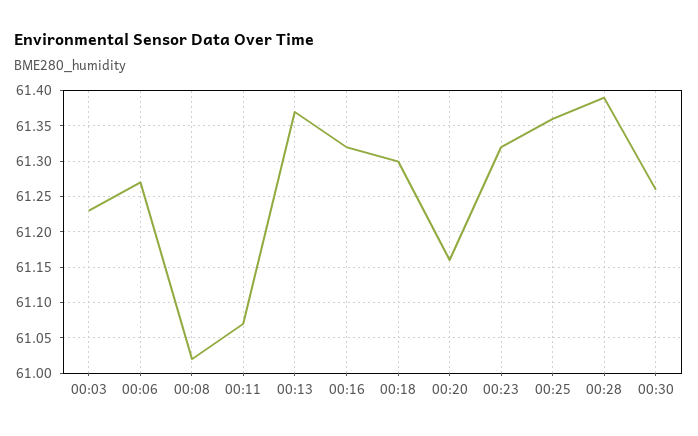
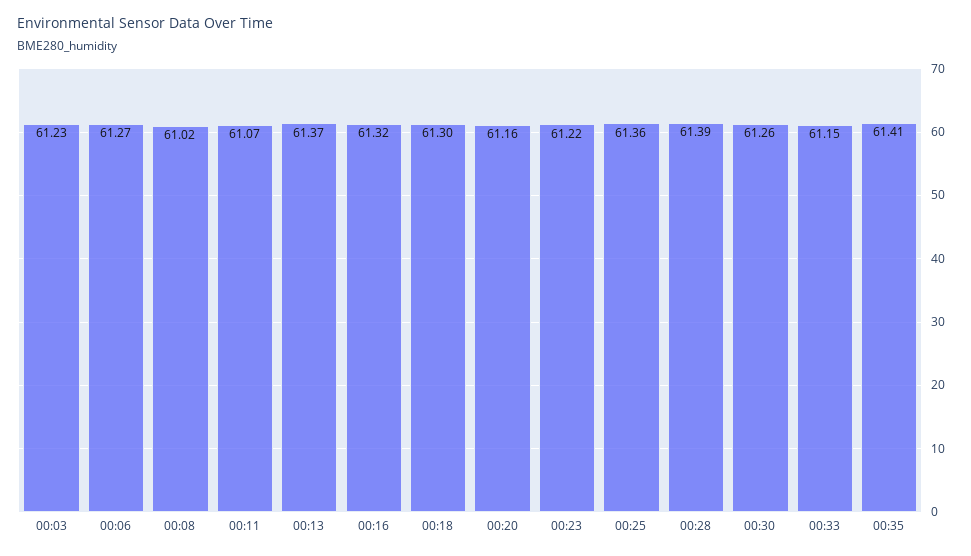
00:23: 61.32 -> 61.22
00:33: none -> 61.15
00:35: none -> 61.41

